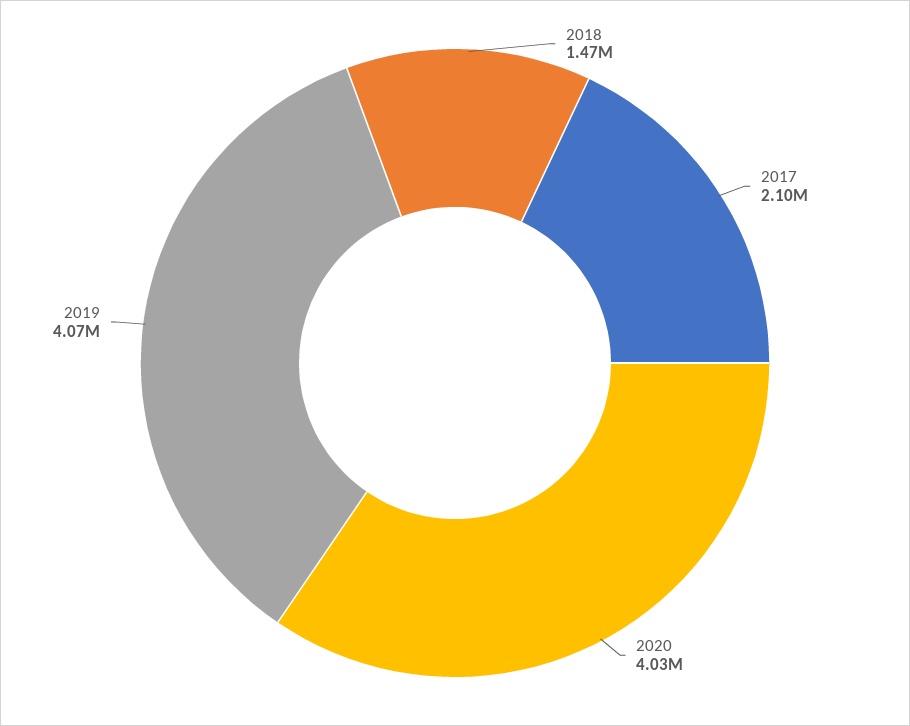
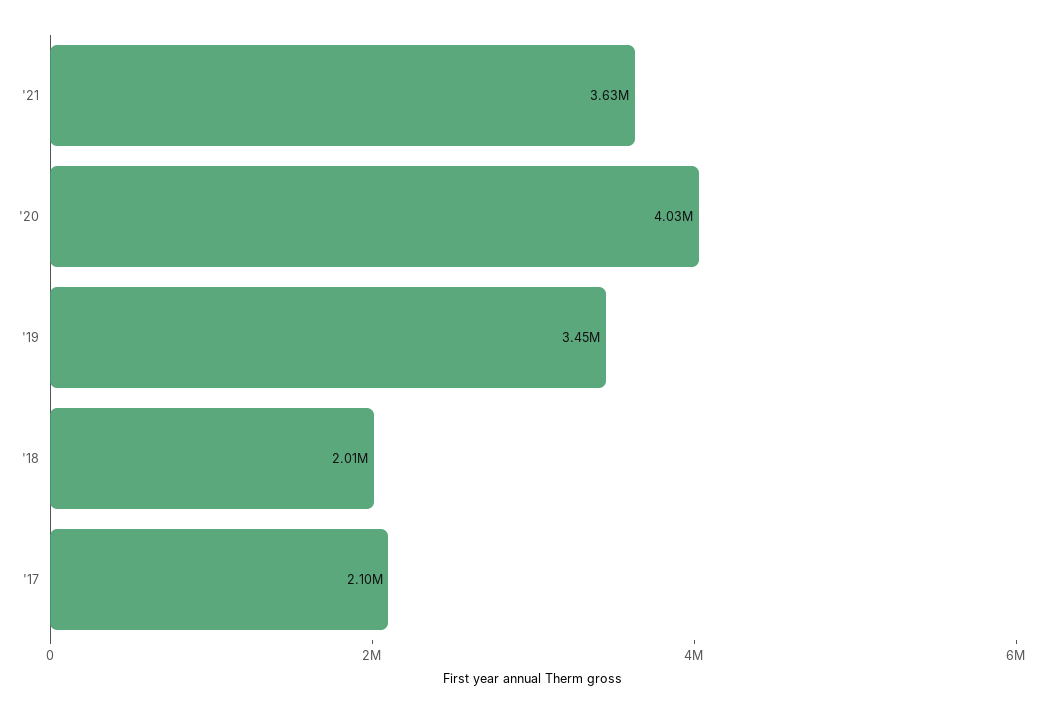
2018: 1470000 -> 2010000
2019: 4070000 -> 3450000
'21: none -> 3630000

